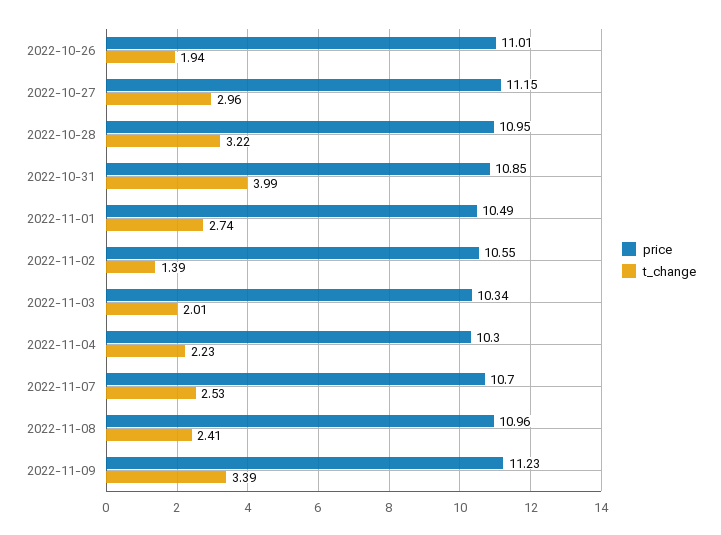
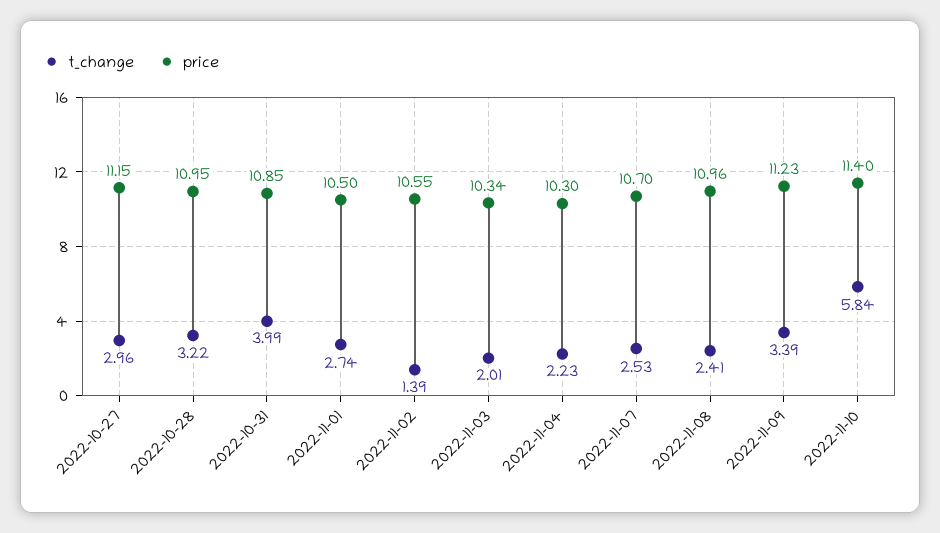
price, 2022-10-26: 11.01 -> none
t_change, 2022-10-26: 1.94 -> none
price, 2022-11-01: 10.49 -> 10.5
t_change, 2022-11-10: none -> 5.84
price, 2022-11-10: none -> 11.4

